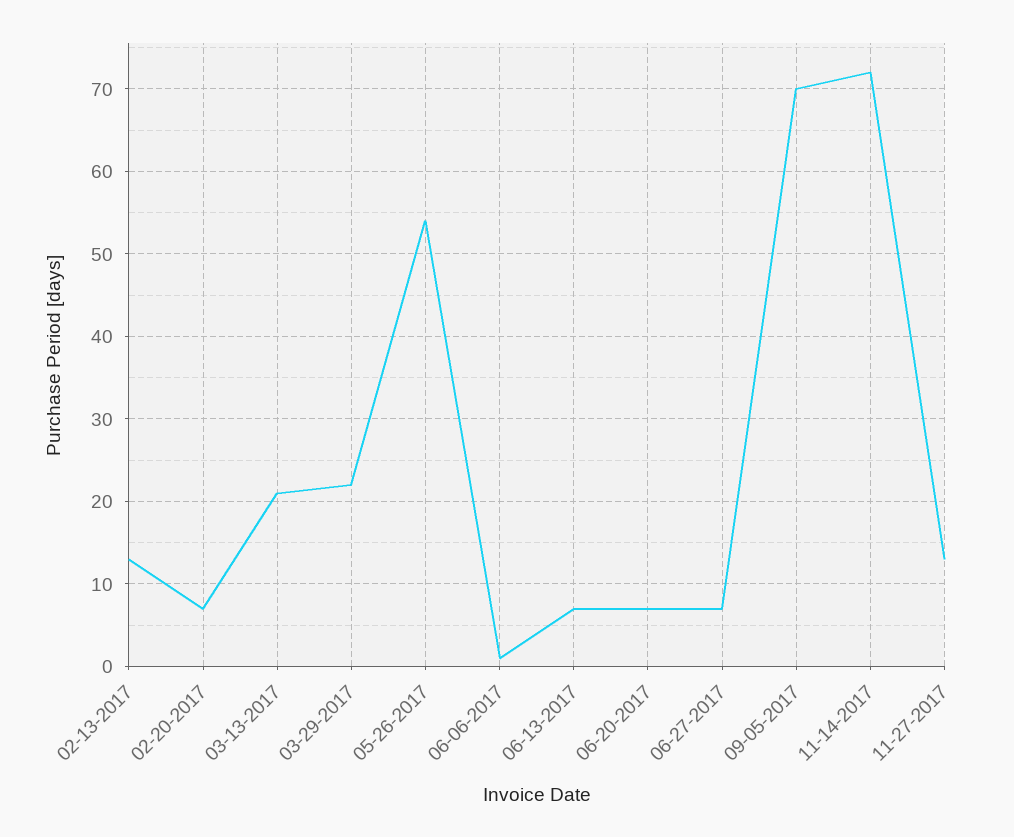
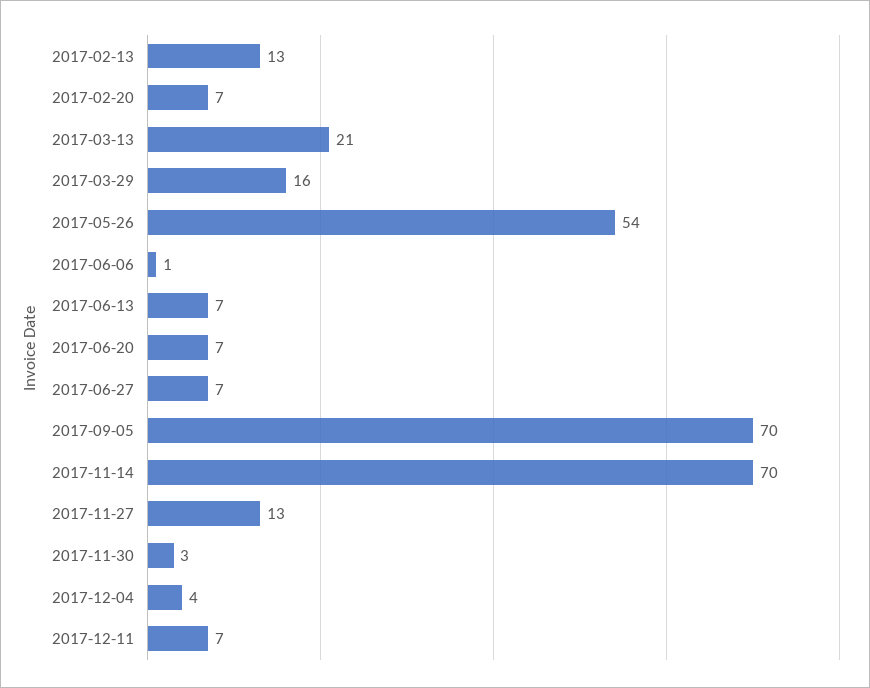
03-29-2017: 22 -> 16
11-14-2017: 72 -> 70
2017-11-30: none -> 3
2017-12-04: none -> 4
2017-12-11: none -> 7

